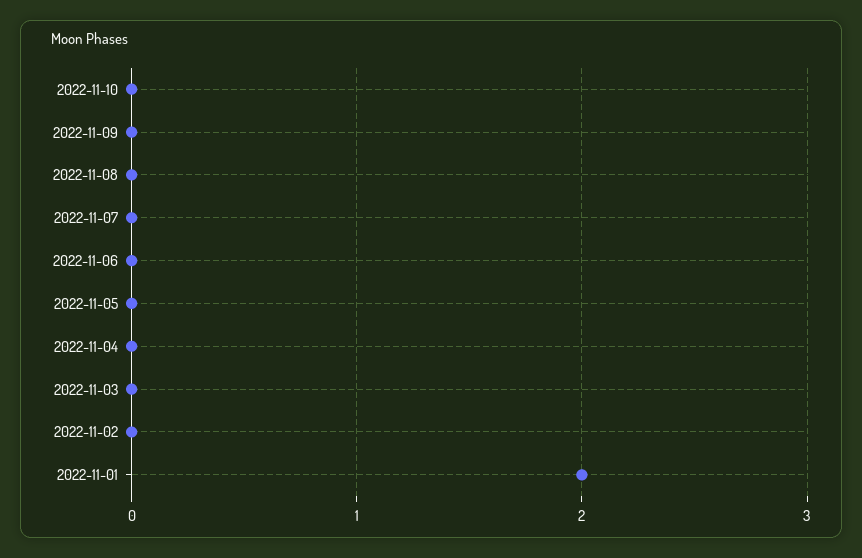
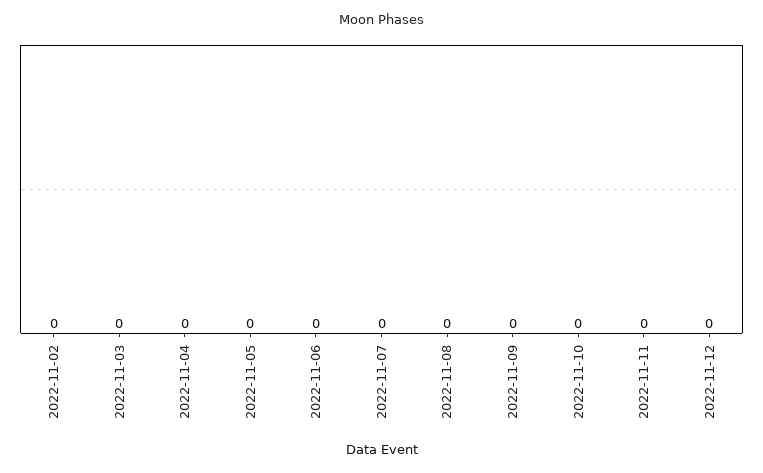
2022-11-01: 2 -> none
2022-11-11: none -> 0
2022-11-12: none -> 0

